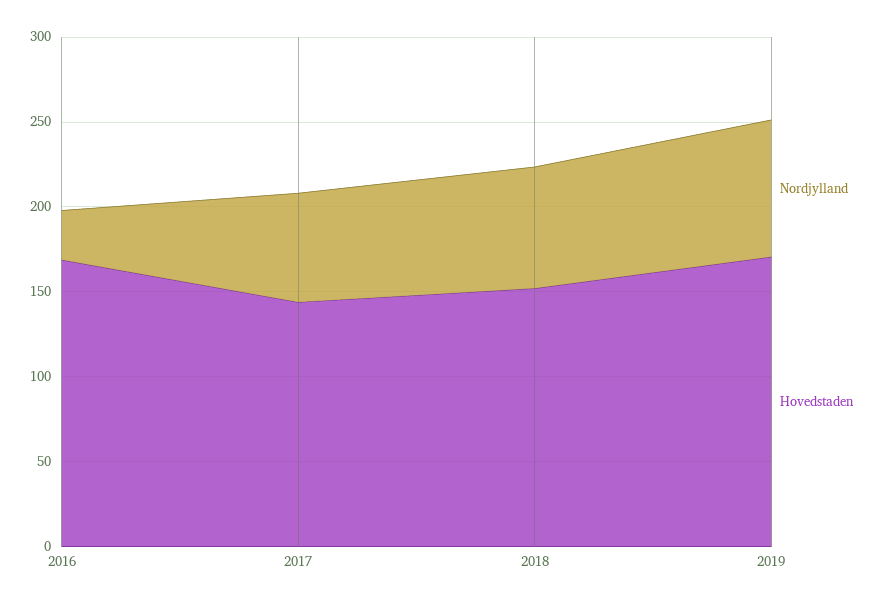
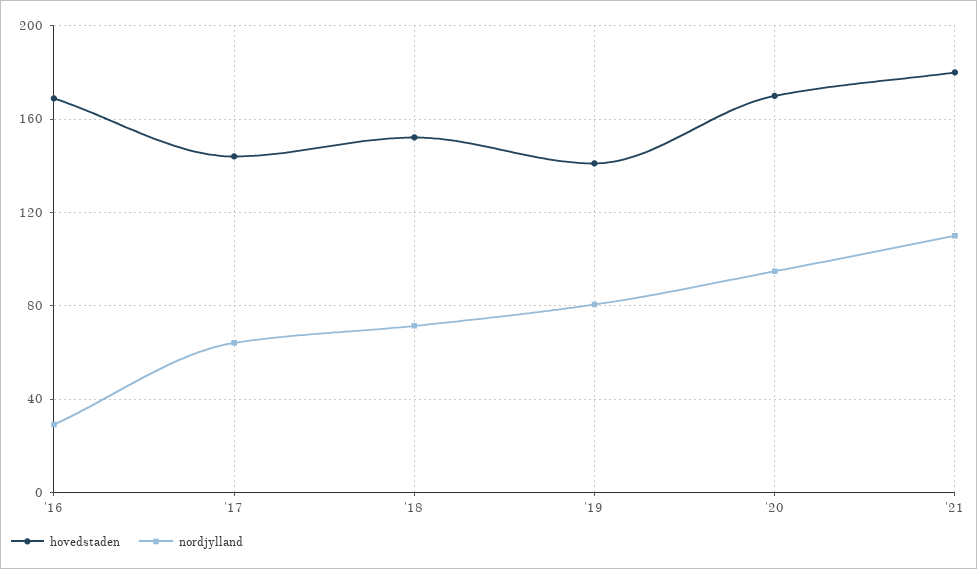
Hovedstaden, 2019: 170 -> 140
Hovedstaden, '20: none -> 170
Nordjylland, '20: none -> 95
Hovedstaden, '21: none -> 180
Nordjylland, '21: none -> 110

